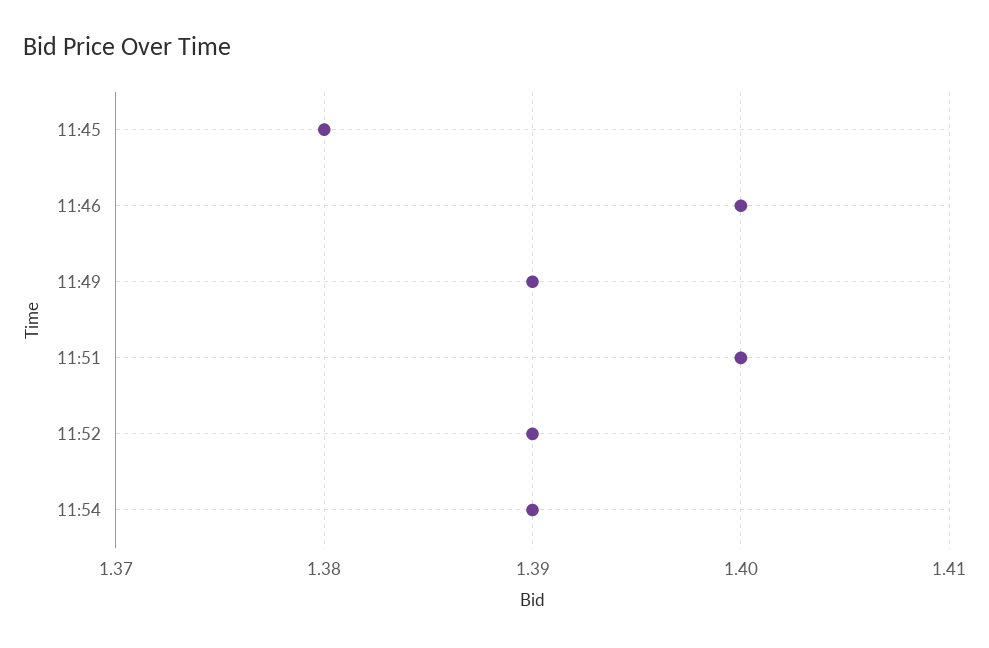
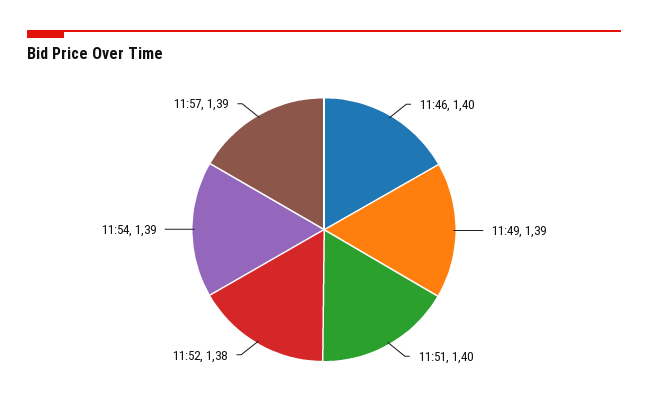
11:45: 1.38 -> none
11:52: 1.39 -> 1.38
11:57: none -> 1.39

